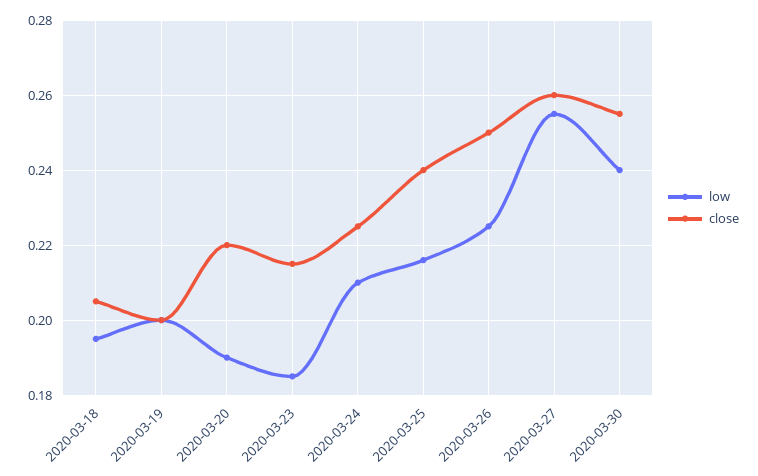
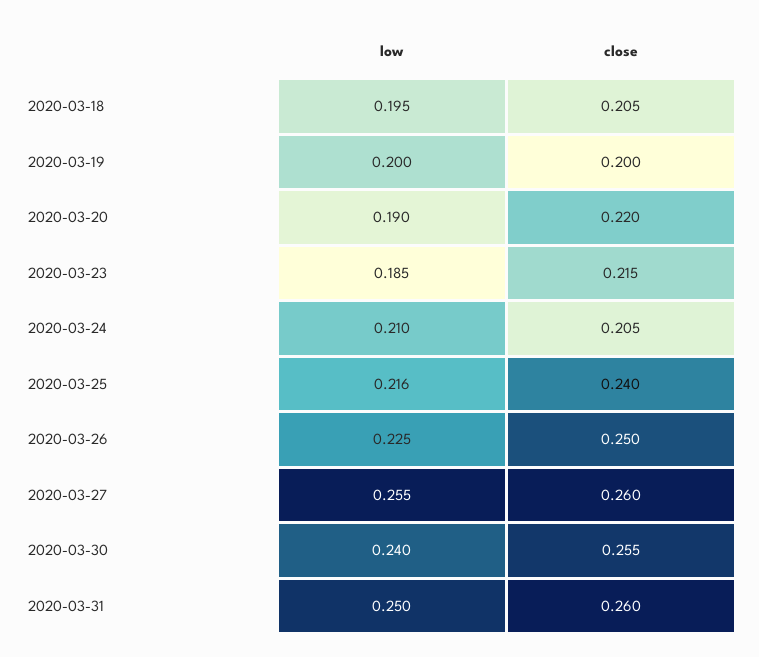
close, 2020-03-24: 0.225 -> 0.205
low, 2020-03-31: none -> 0.25
close, 2020-03-31: none -> 0.26

